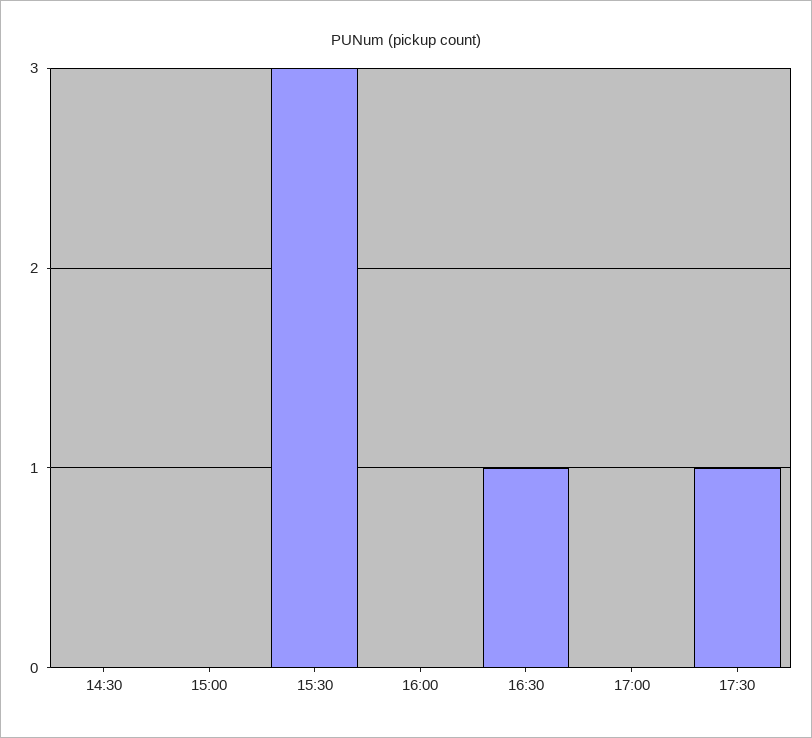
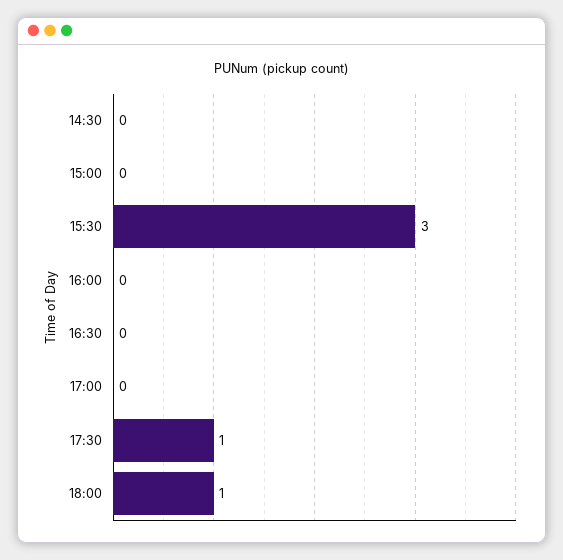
16:30: 1 -> 0
18:00: none -> 1

